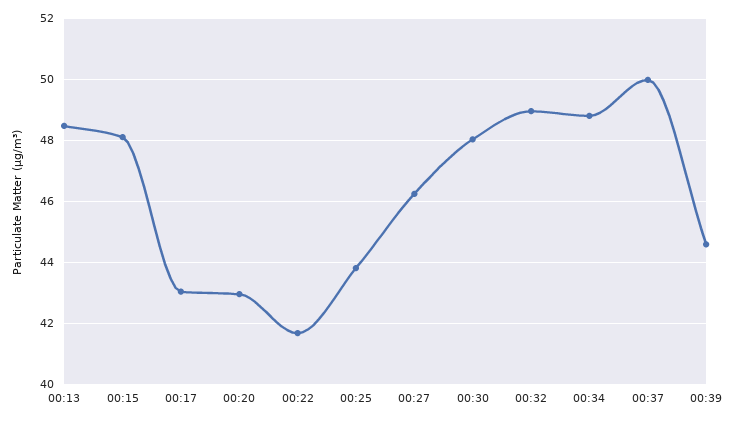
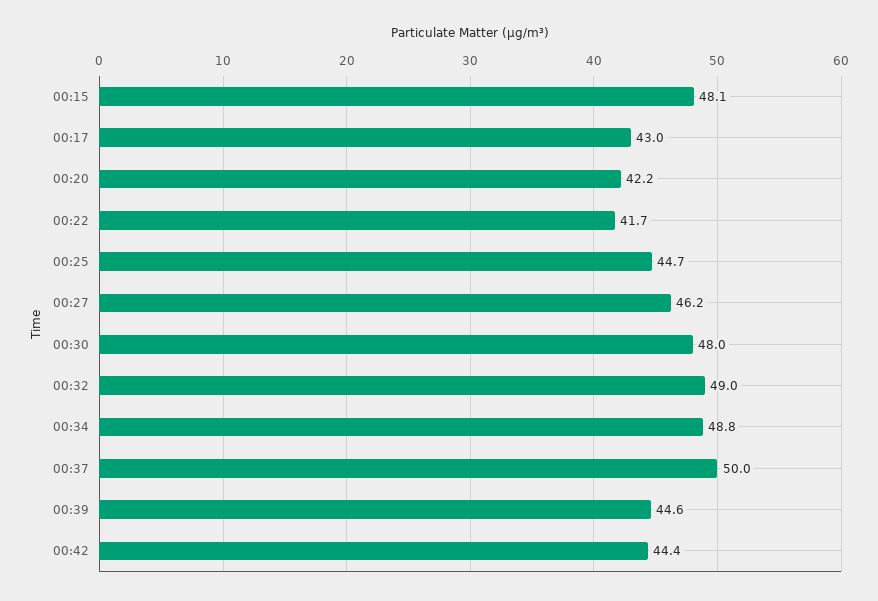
00:13: 48.4 -> none
00:20: 43 -> 42.2
00:25: 43.8 -> 44.7
00:42: none -> 44.4

